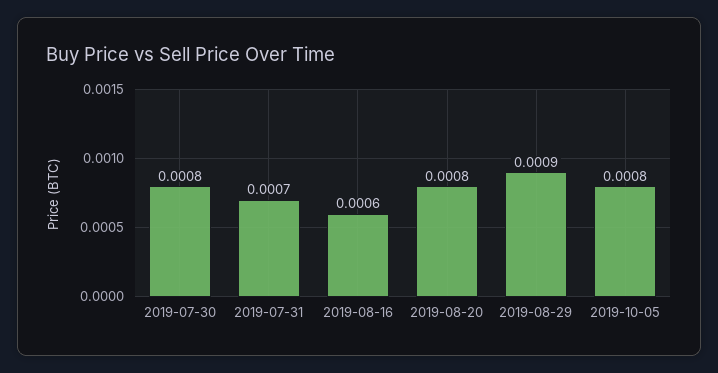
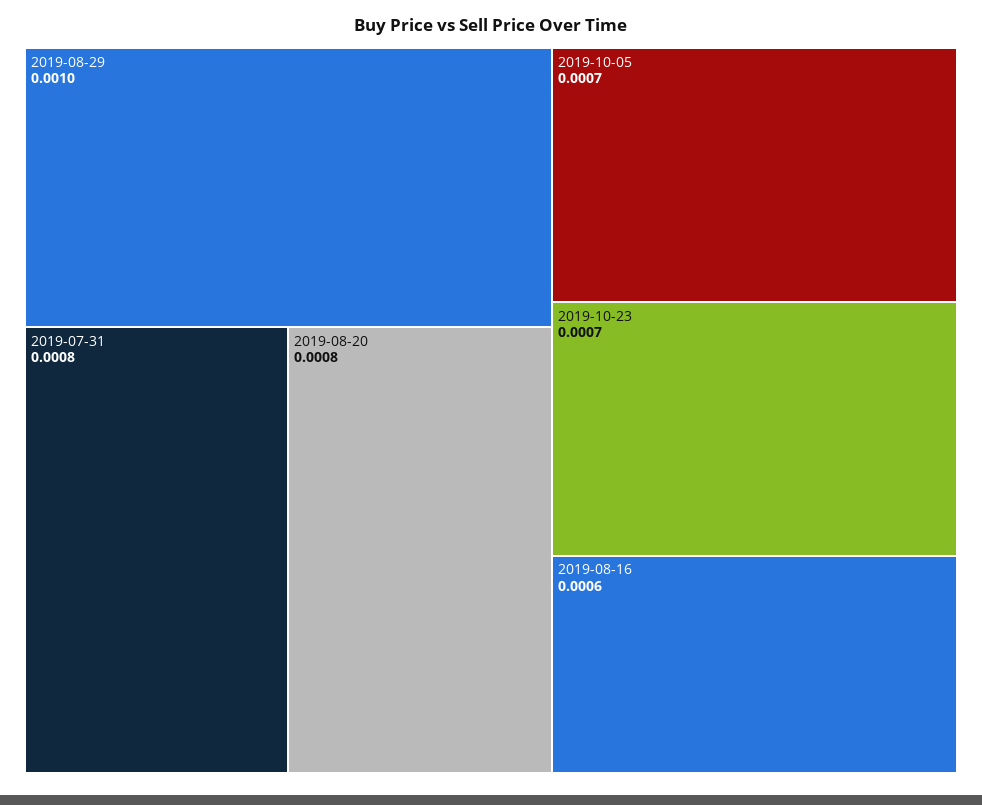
2019-07-30: 0.0008 -> none
2019-07-31: 0.0007 -> 0.0008
2019-08-29: 0.0009 -> 0.001
2019-10-05: 0.0008 -> 0.0007
2019-10-23: none -> 0.0007

